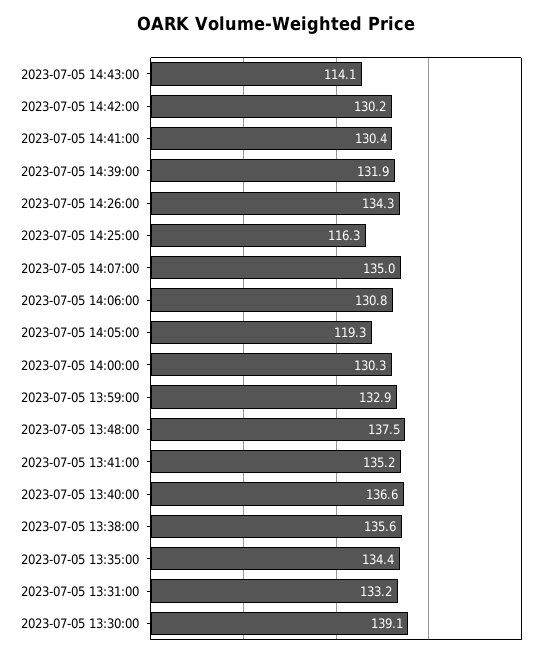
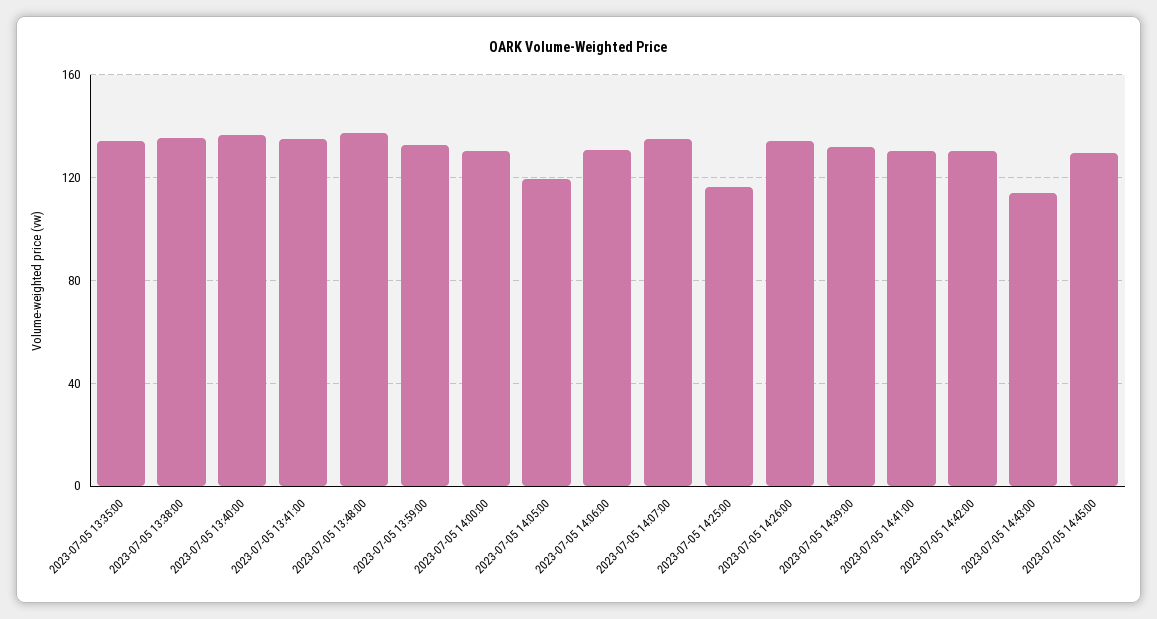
2023-07-05 13:31:00: 133.2 -> none
2023-07-05 13:30:00: 139.1 -> none
2023-07-05 14:45:00: none -> 130

